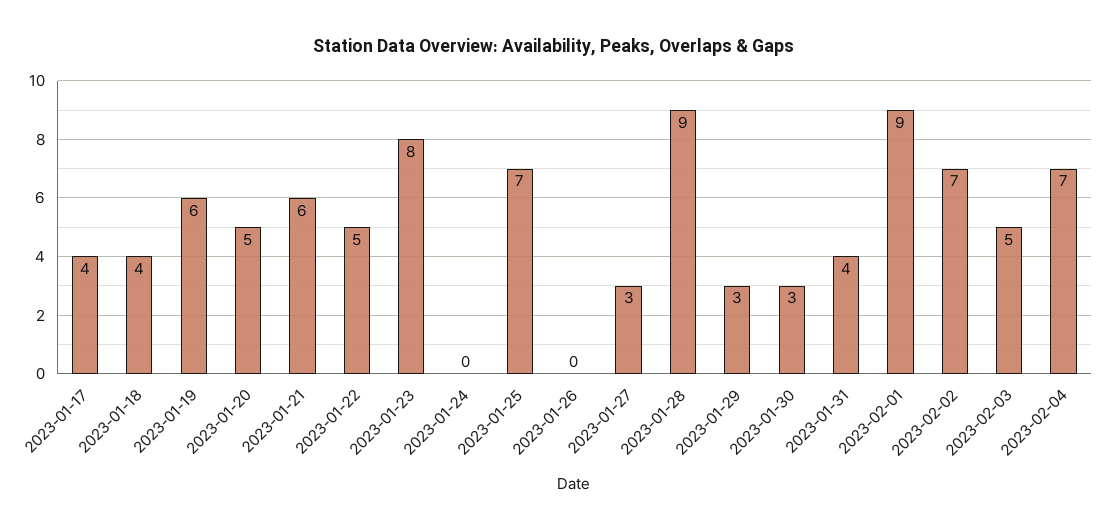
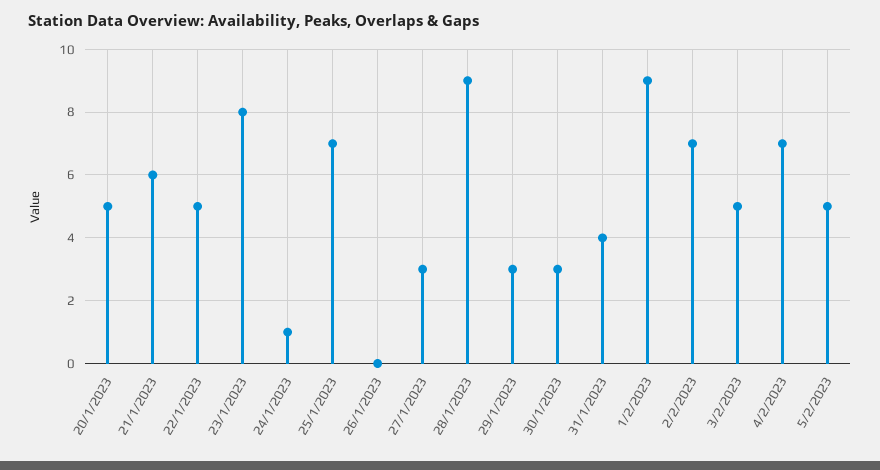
2023-01-17: 4 -> none
2023-01-18: 4 -> none
2023-01-19: 6 -> none
2023-01-24: 0 -> 1
5/2/2023: none -> 5

